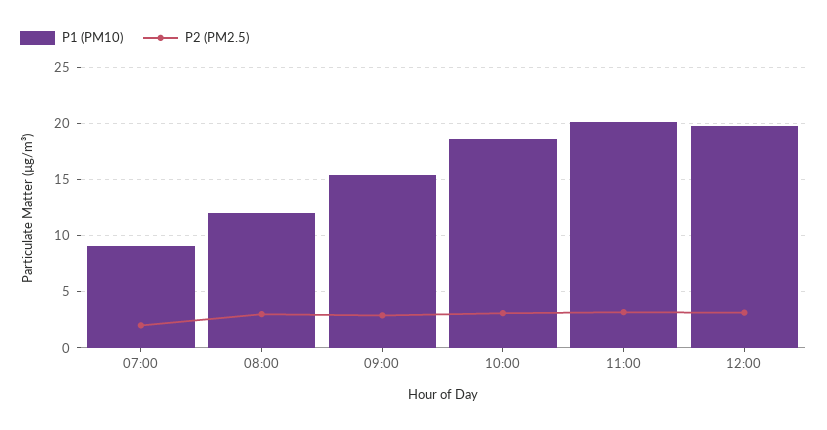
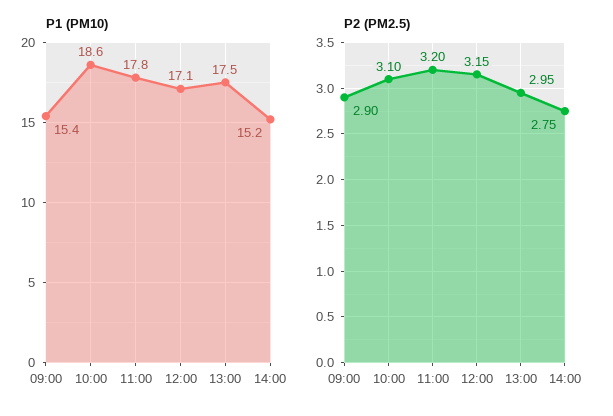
P1 (PM10), 07:00: 9 -> none
P2 (PM2.5), 07:00: 2 -> none
P1 (PM10), 08:00: 12 -> none
P2 (PM2.5), 08:00: 3 -> none
P1 (PM10), 11:00: 20 -> 17.8
P1 (PM10), 12:00: 20 -> 17.1
P1 (PM10), 13:00: none -> 17.5
P1 (PM10), 14:00: none -> 15.2
P2 (PM2.5), 13:00: none -> 2.95
P2 (PM2.5), 14:00: none -> 2.75

